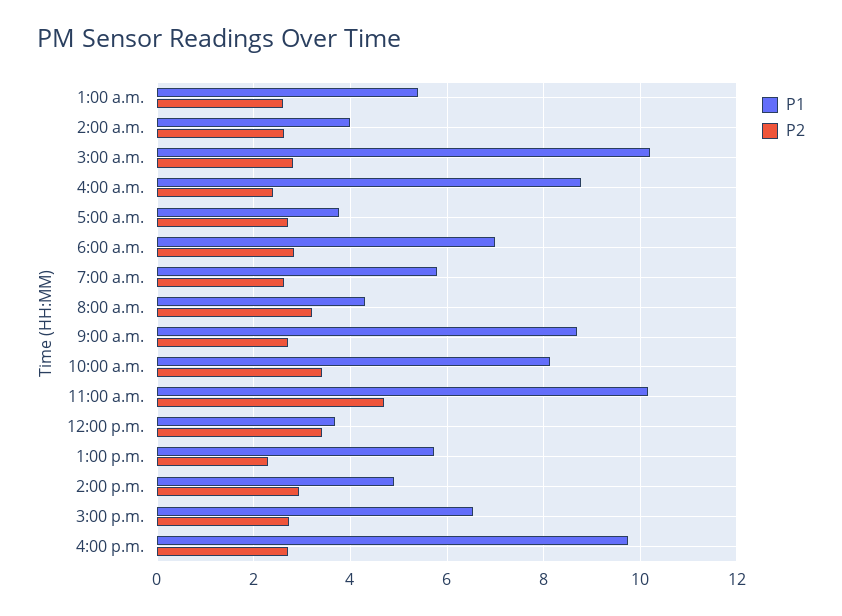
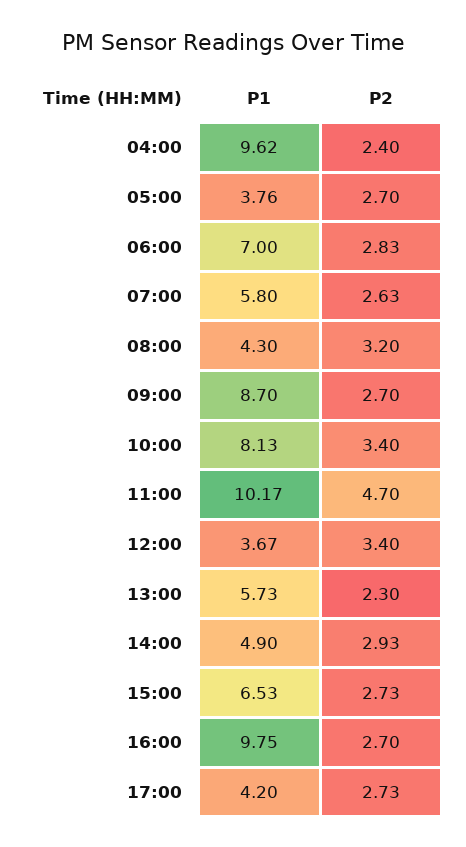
P1, 1:00 a.m.: 5.4 -> none
P2, 1:00 a.m.: 2.6 -> none
P1, 2:00 a.m.: 4 -> none
P2, 2:00 a.m.: 2.6 -> none
P1, 3:00 a.m.: 10.2 -> none
P2, 3:00 a.m.: 2.8 -> none
P1, 4:00 a.m.: 8.8 -> 9.62
P1, 17:00: none -> 4.2
P2, 17:00: none -> 2.73

